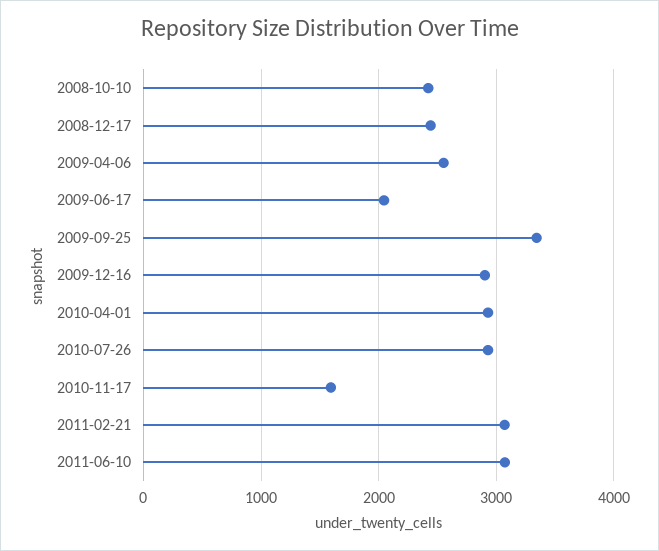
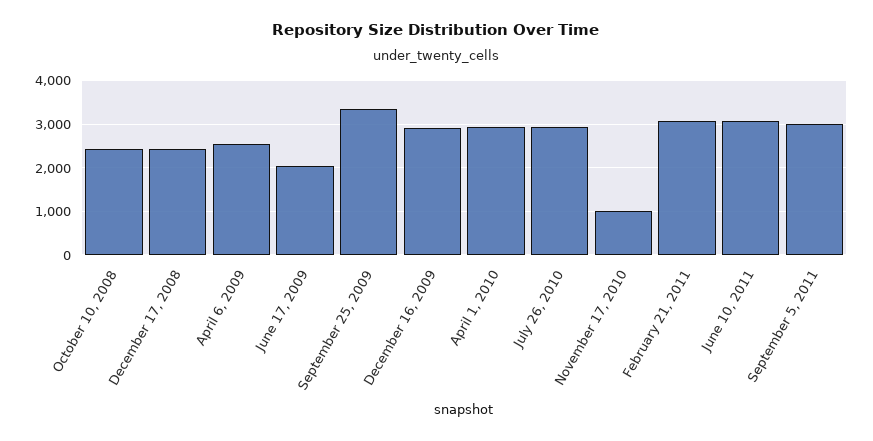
2010-11-17: 1600 -> 1000
September 5, 2011: none -> 3000

